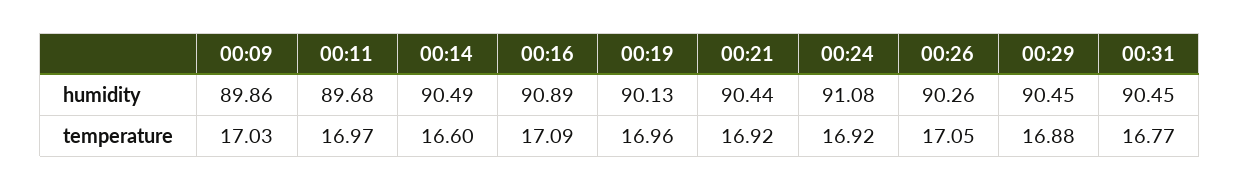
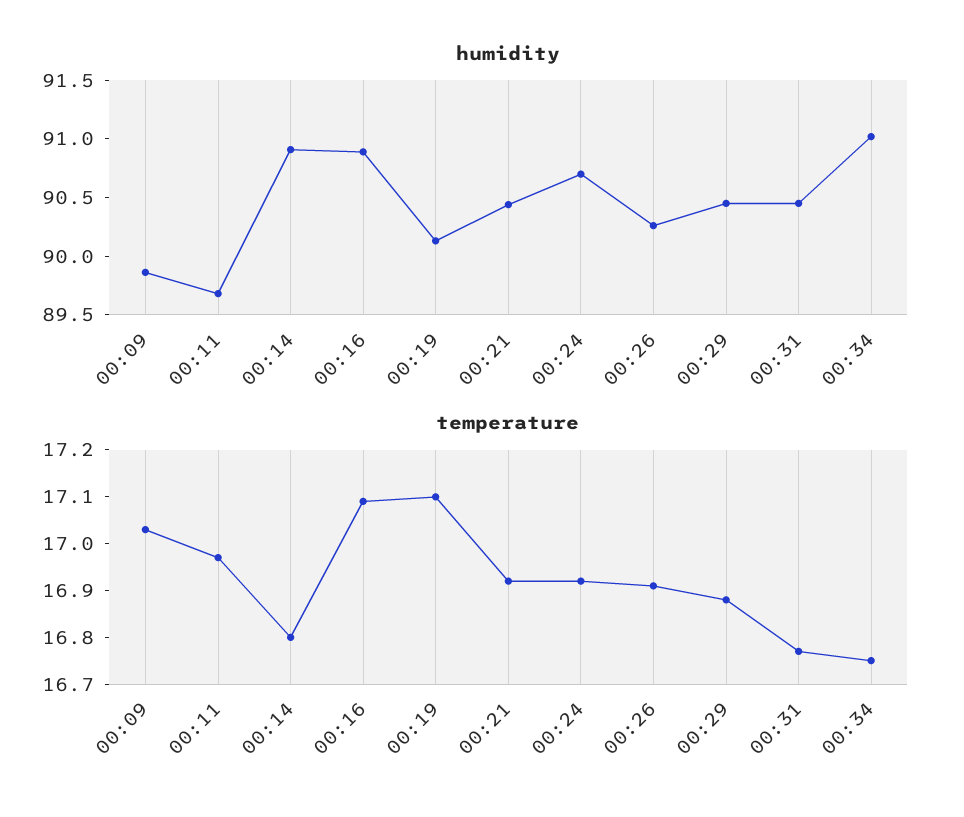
humidity, 00:14: 90.49 -> 90.9
humidity, 00:24: 91.08 -> 90.7
temperature, 00:14: 16.6 -> 16.8
temperature, 00:19: 16.96 -> 17.1
temperature, 00:26: 17.05 -> 16.9
humidity, 00:34: none -> 91
temperature, 00:34: none -> 16.75

